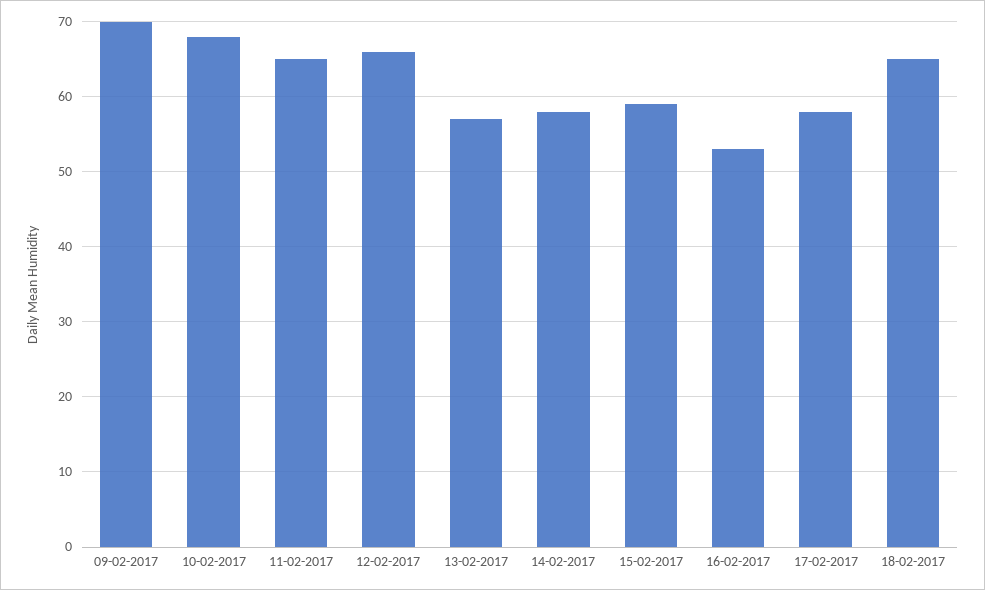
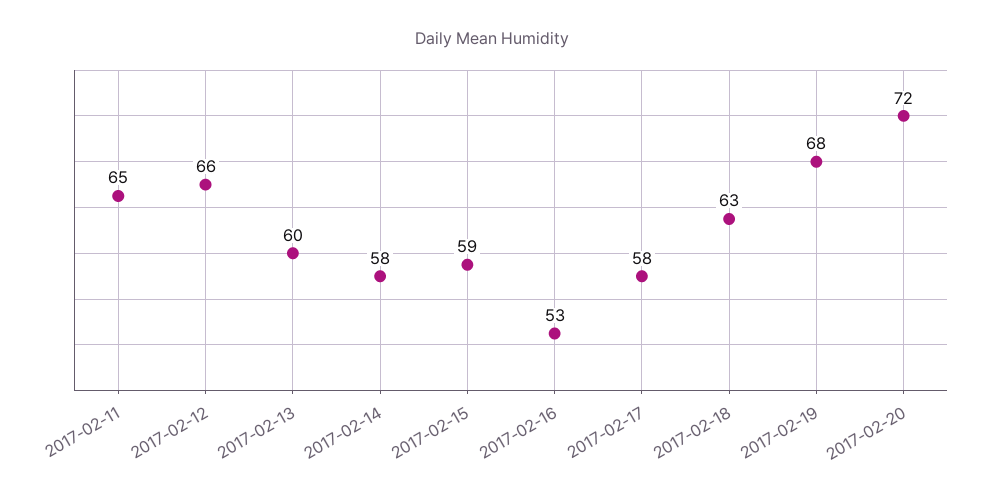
09-02-2017: 70 -> none
10-02-2017: 68 -> none
13-02-2017: 57 -> 60
18-02-2017: 65 -> 63
2017-02-19: none -> 68
2017-02-20: none -> 72

